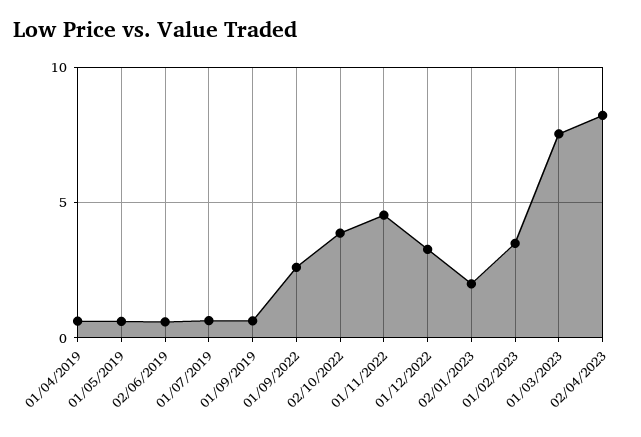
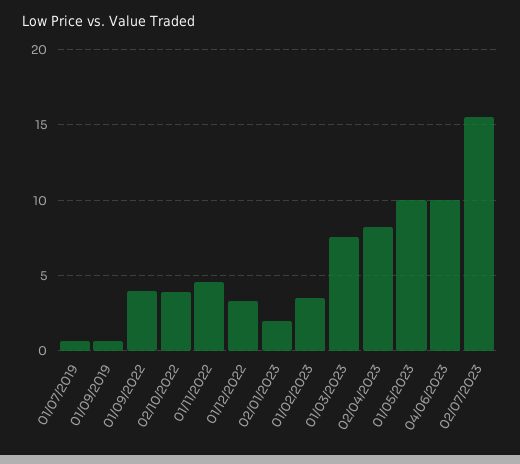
01/04/2019: 0.5 -> none
01/05/2019: 0.5 -> none
02/06/2019: 0.5 -> none
01/09/2022: 2.5 -> 4
01/05/2023: none -> 10
04/06/2023: none -> 10
02/07/2023: none -> 15.5

